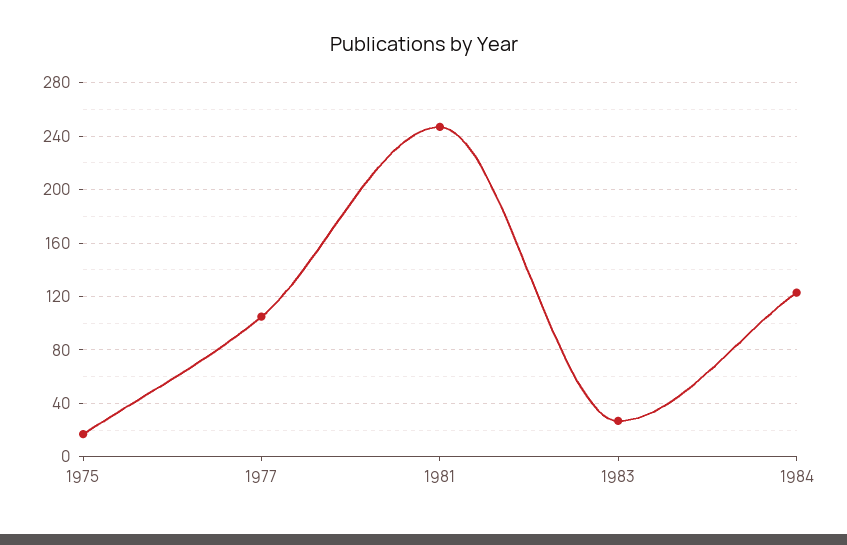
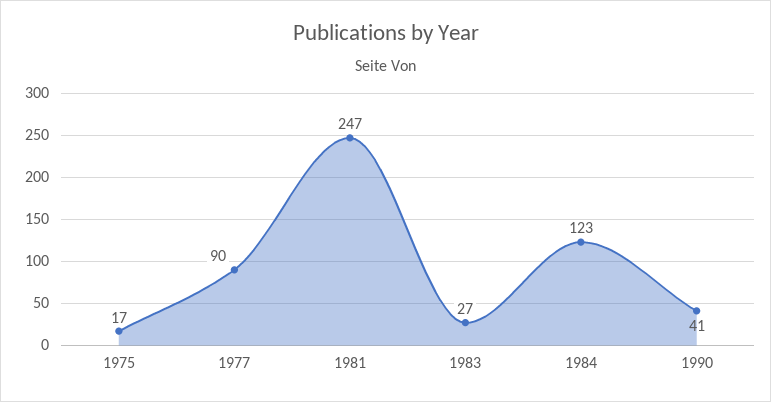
1977: 105 -> 90
1990: none -> 41

